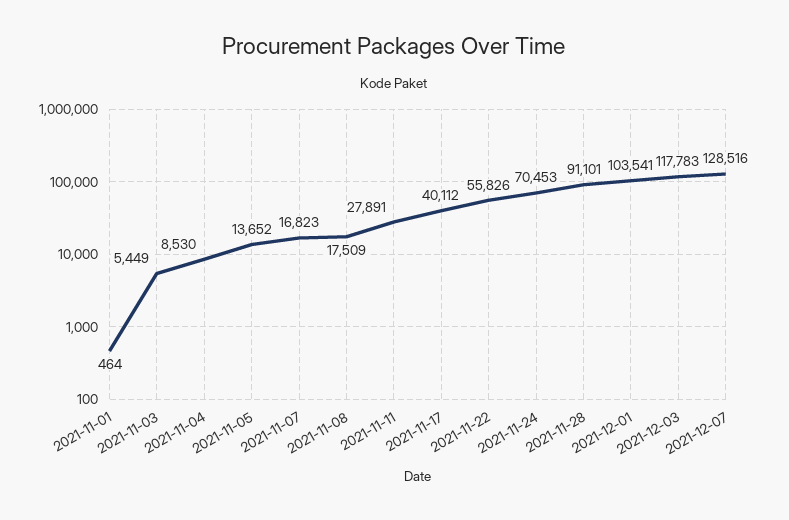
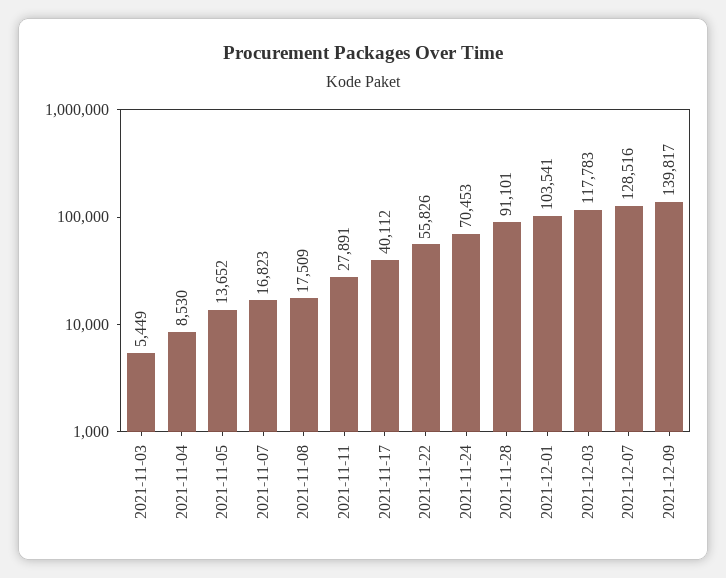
2021-11-01: 464 -> none
2021-12-09: none -> 139817

